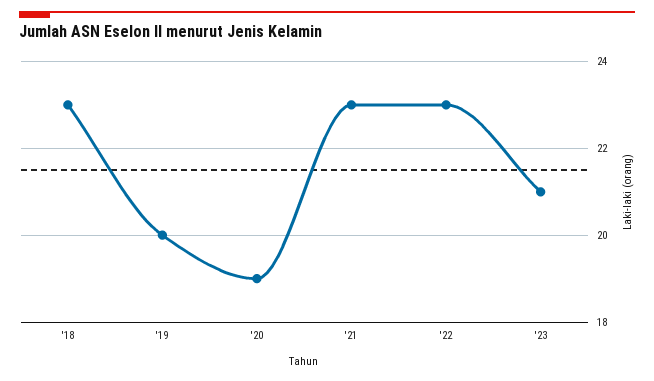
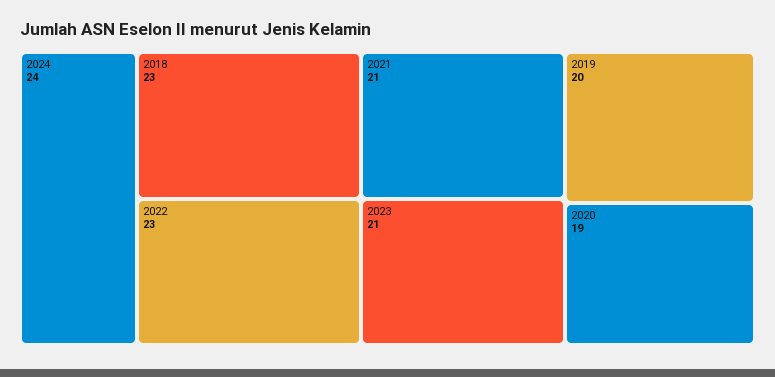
'21: 23 -> 21
2024: none -> 24

